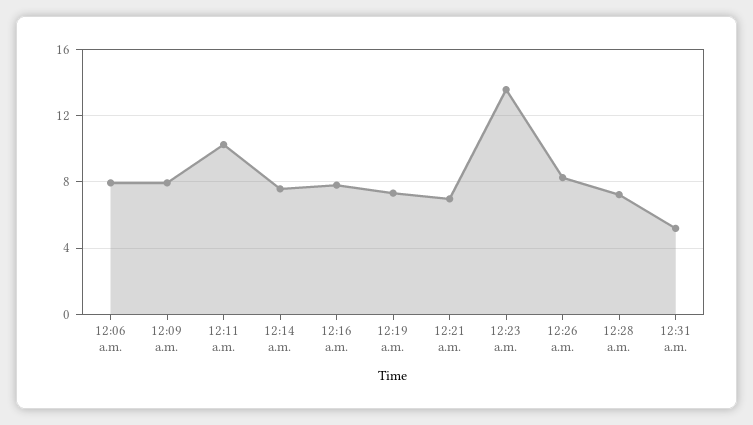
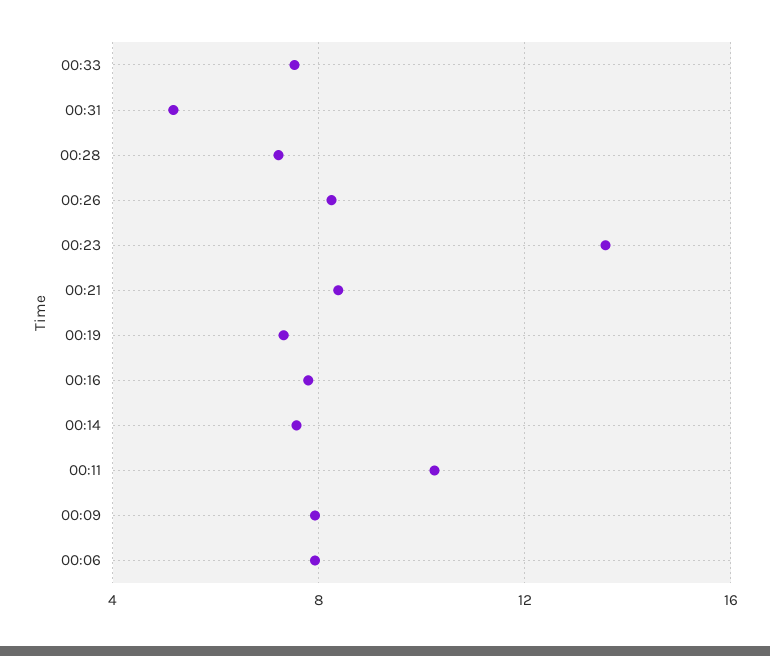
12:21 a.m.: 7 -> 8.5
00:33: none -> 7.5

